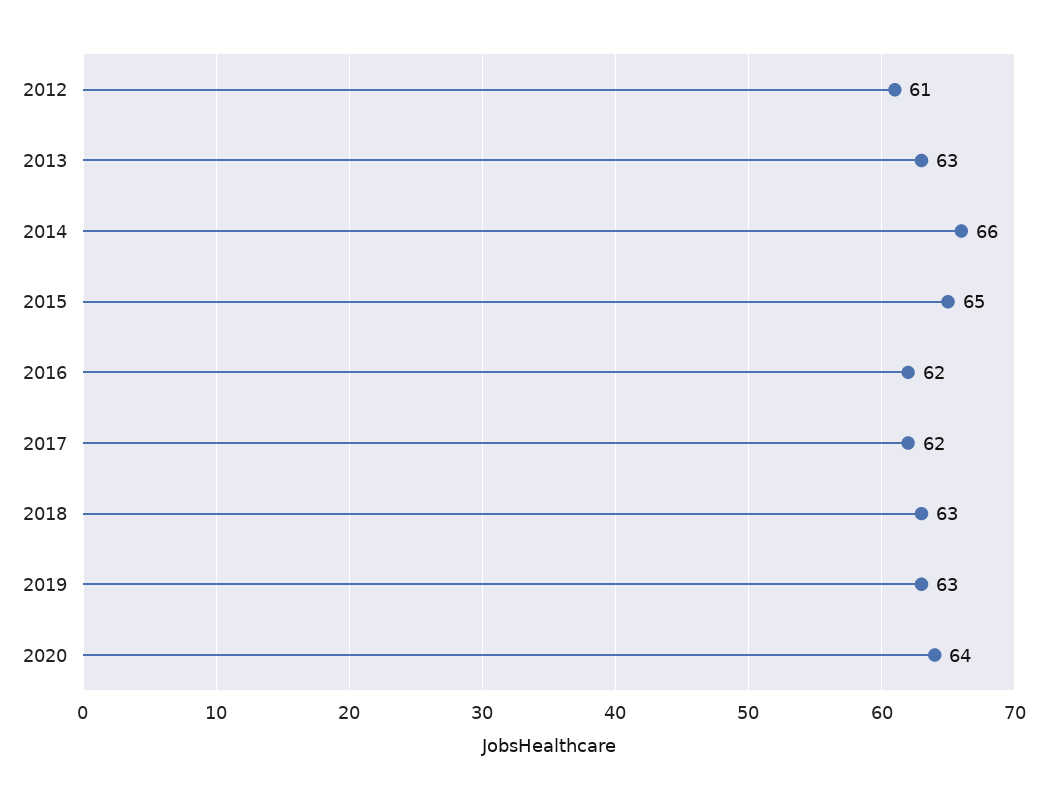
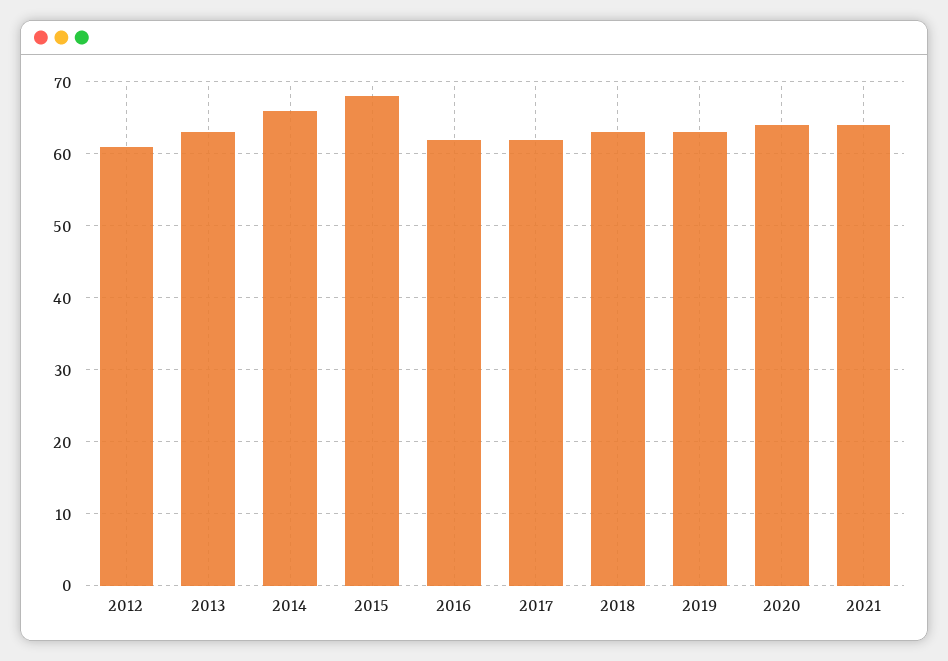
2015: 65 -> 68
2021: none -> 64

